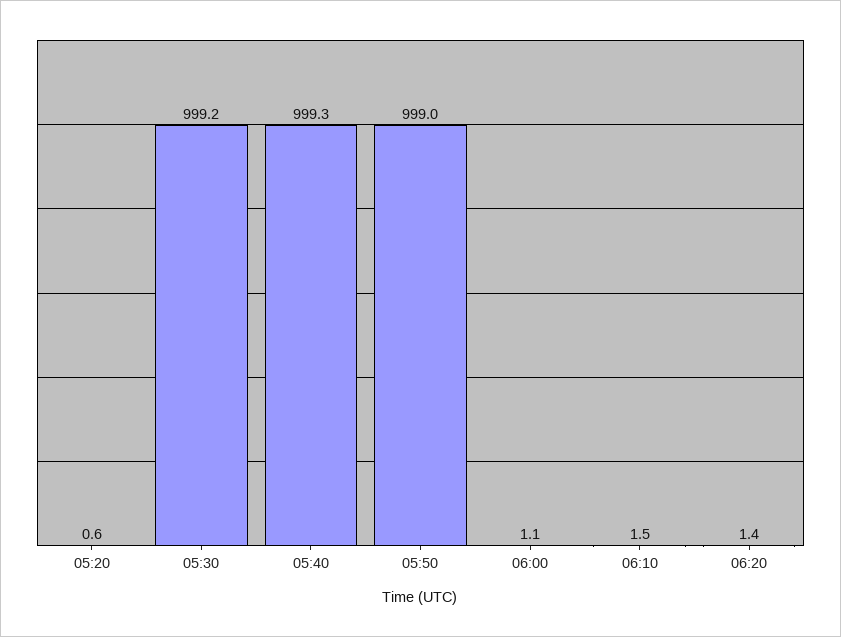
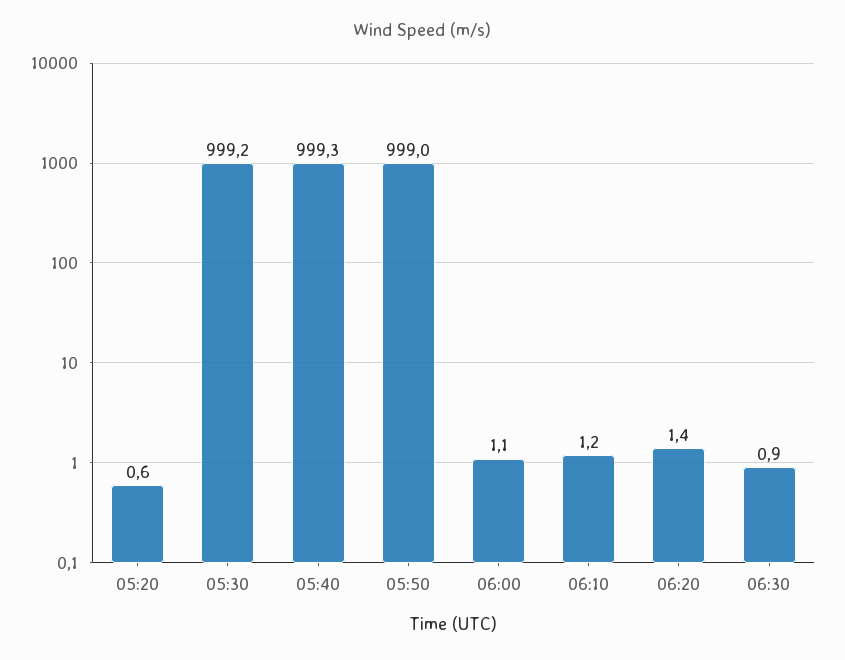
06:10: 1.5 -> 1.2
06:30: none -> 0.9

